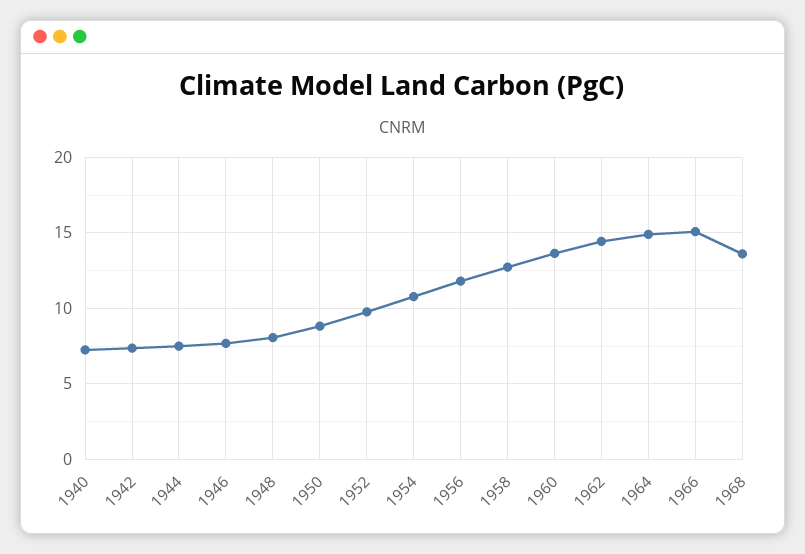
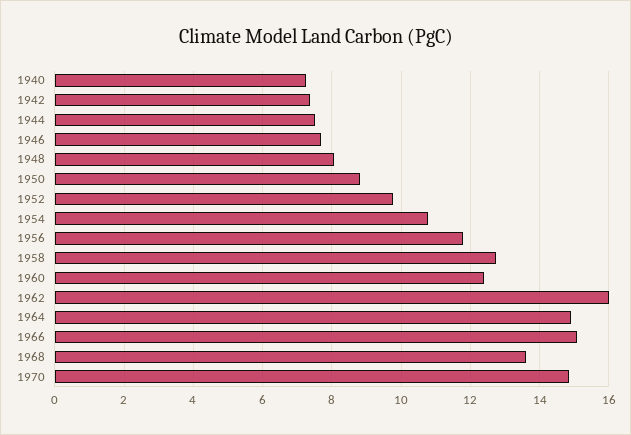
1960: 13.5 -> 12.4
1962: 14.5 -> 16
1970: none -> 14.8

